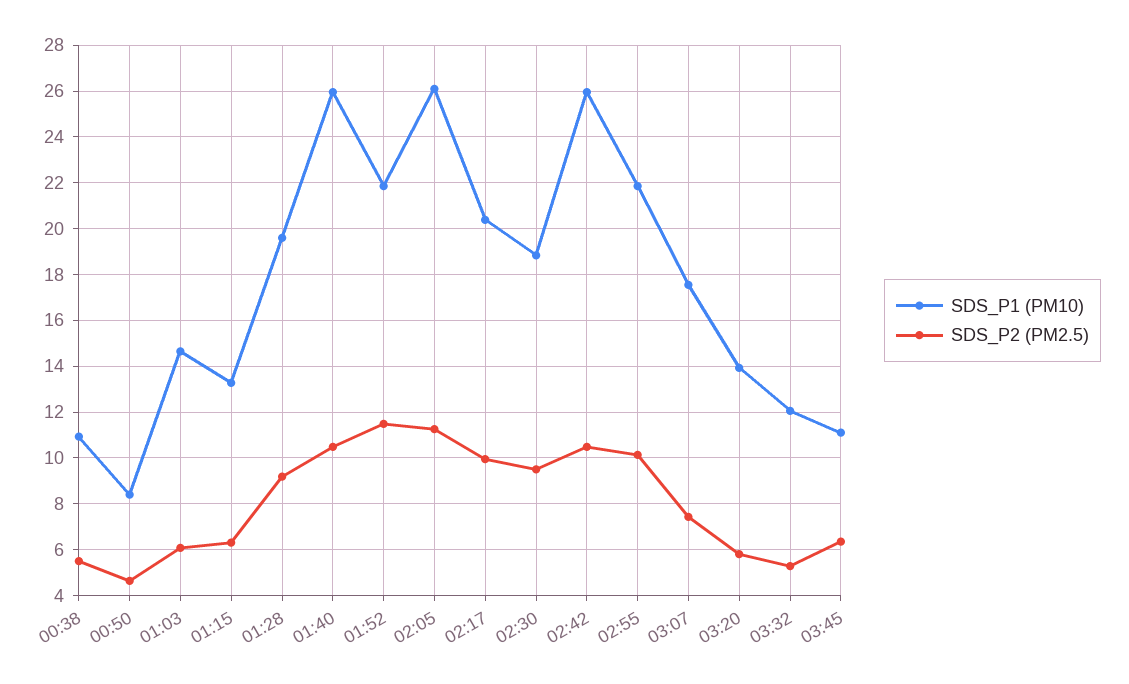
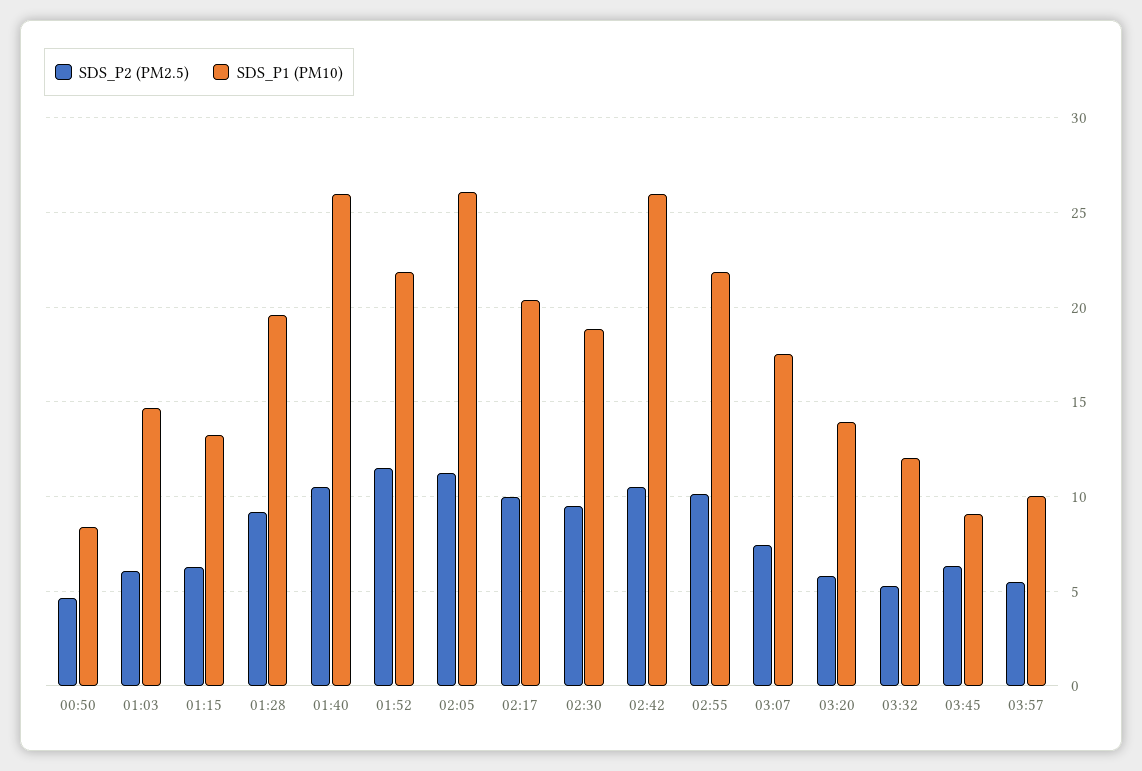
SDS_P1 (PM10), 00:38: 11 -> none
SDS_P2 (PM2.5), 00:38: 5.5 -> none
SDS_P1 (PM10), 03:45: 11 -> 9
SDS_P2 (PM2.5), 03:57: none -> 5.5
SDS_P1 (PM10), 03:57: none -> 10

